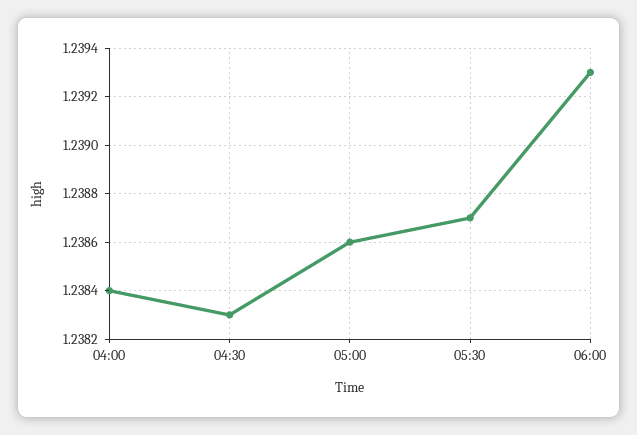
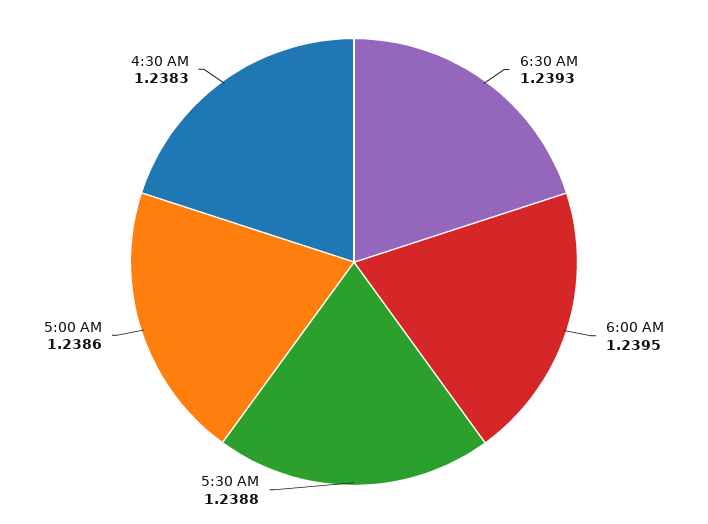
04:00: 1.2384 -> none
05:30: 1.2387 -> 1.2388
06:00: 1.2393 -> 1.2395
6:30 AM: none -> 1.2393

